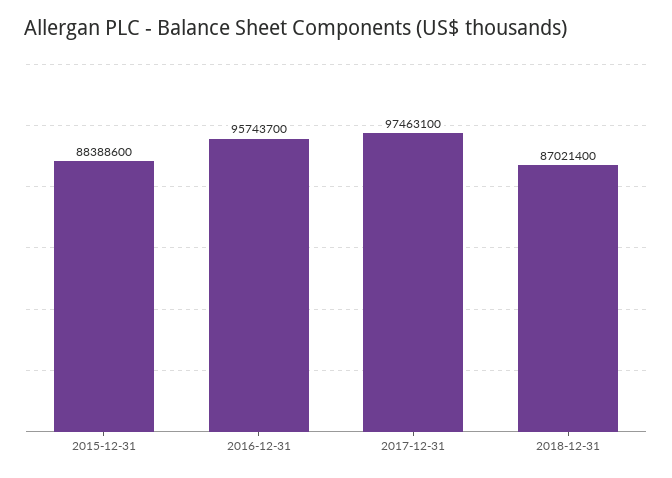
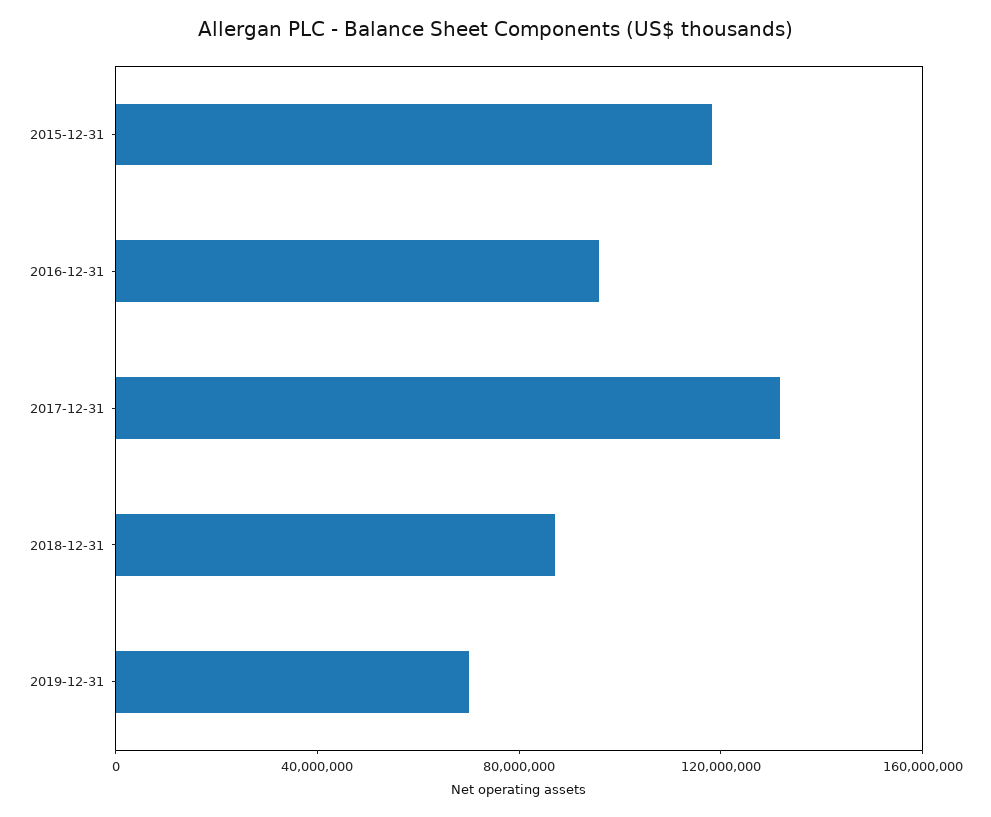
2015-12-31: 88388600 -> 120000000
2017-12-31: 97463100 -> 130000000
2019-12-31: none -> 70000000

